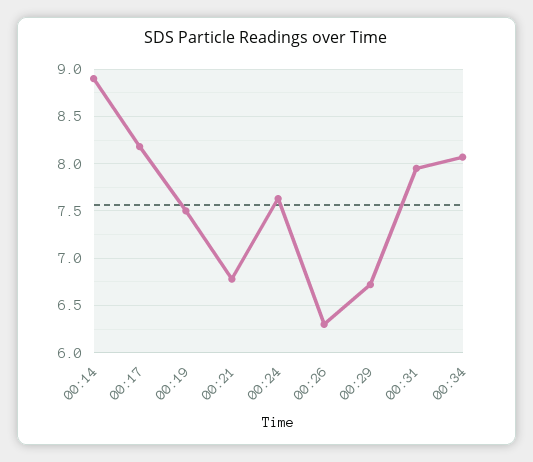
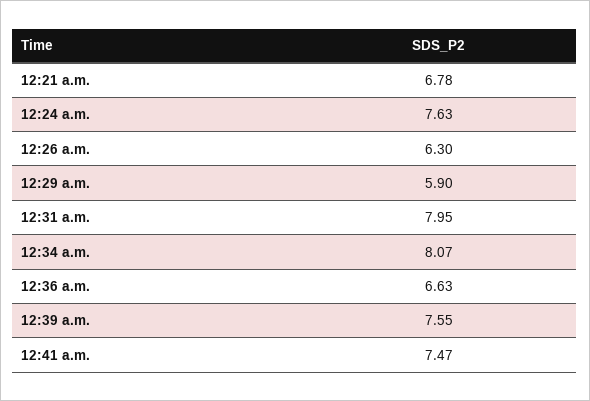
00:14: 8.9 -> none
00:17: 8.2 -> none
00:19: 7.5 -> none
00:29: 6.7 -> 5.9
12:36 a.m.: none -> 6.63
12:39 a.m.: none -> 7.55
12:41 a.m.: none -> 7.47

